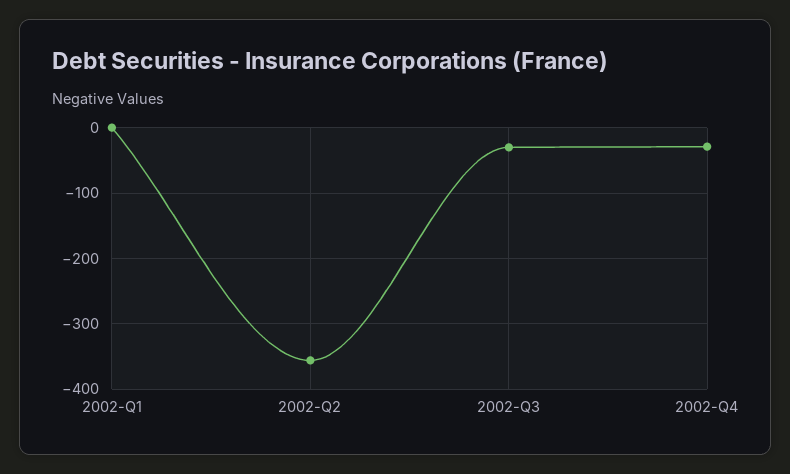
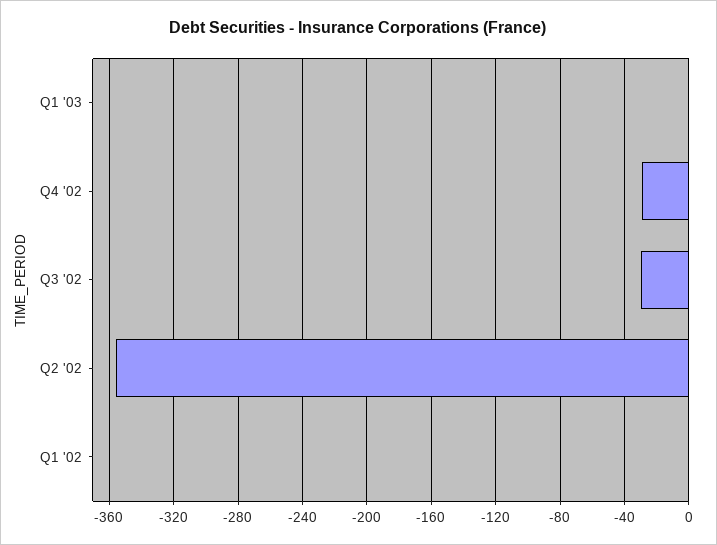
Q1 '03: none -> 0

